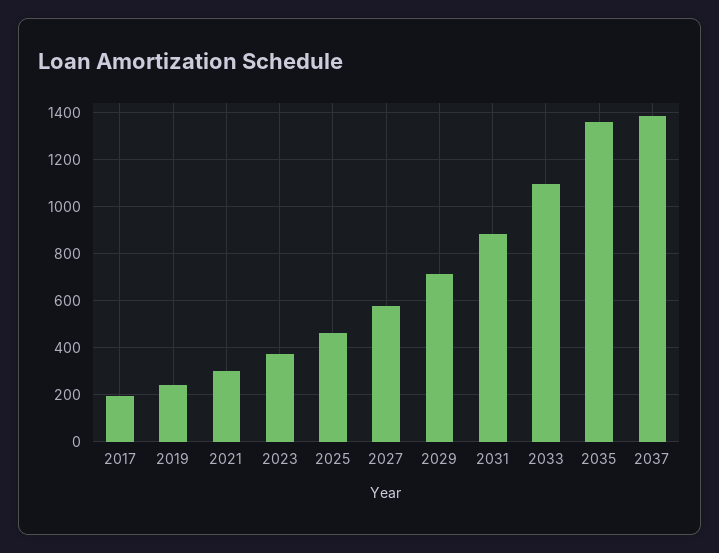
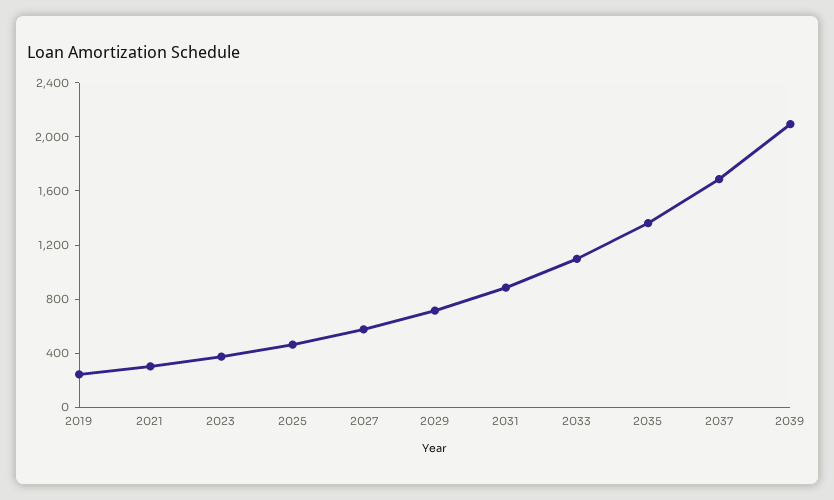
2017: 200 -> none
2037: 1400 -> 1700
2039: none -> 2100

